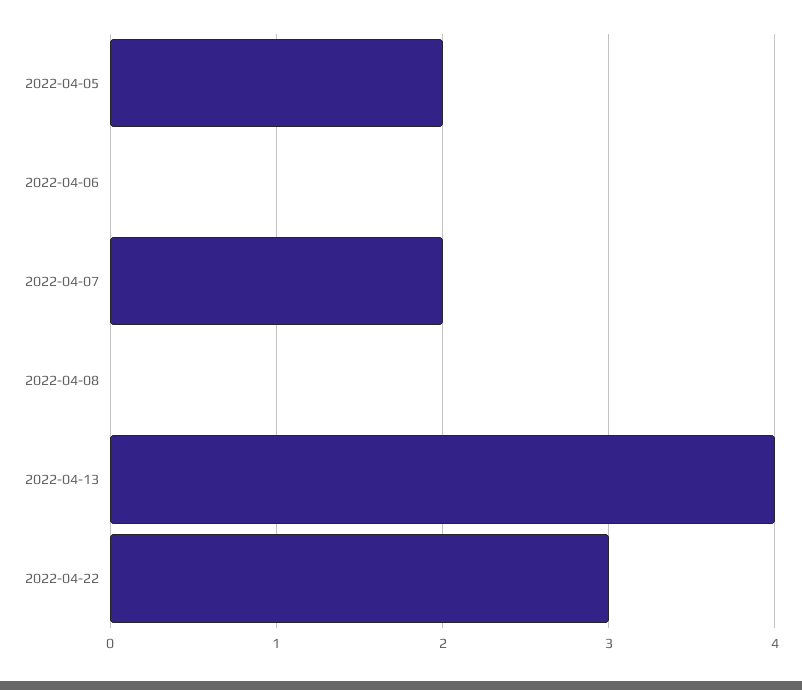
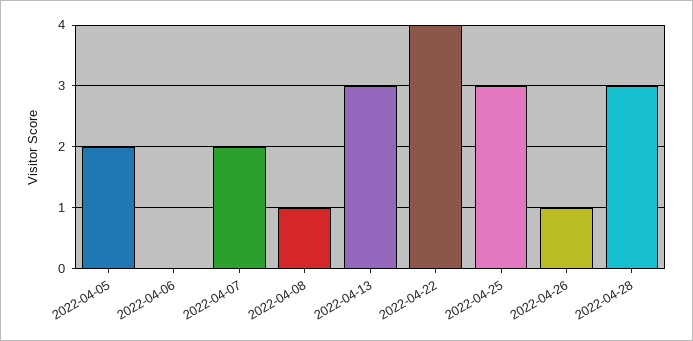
2022-04-08: 0 -> 1
2022-04-13: 4 -> 3
2022-04-22: 3 -> 4
2022-04-25: none -> 3
2022-04-26: none -> 1
2022-04-28: none -> 3

